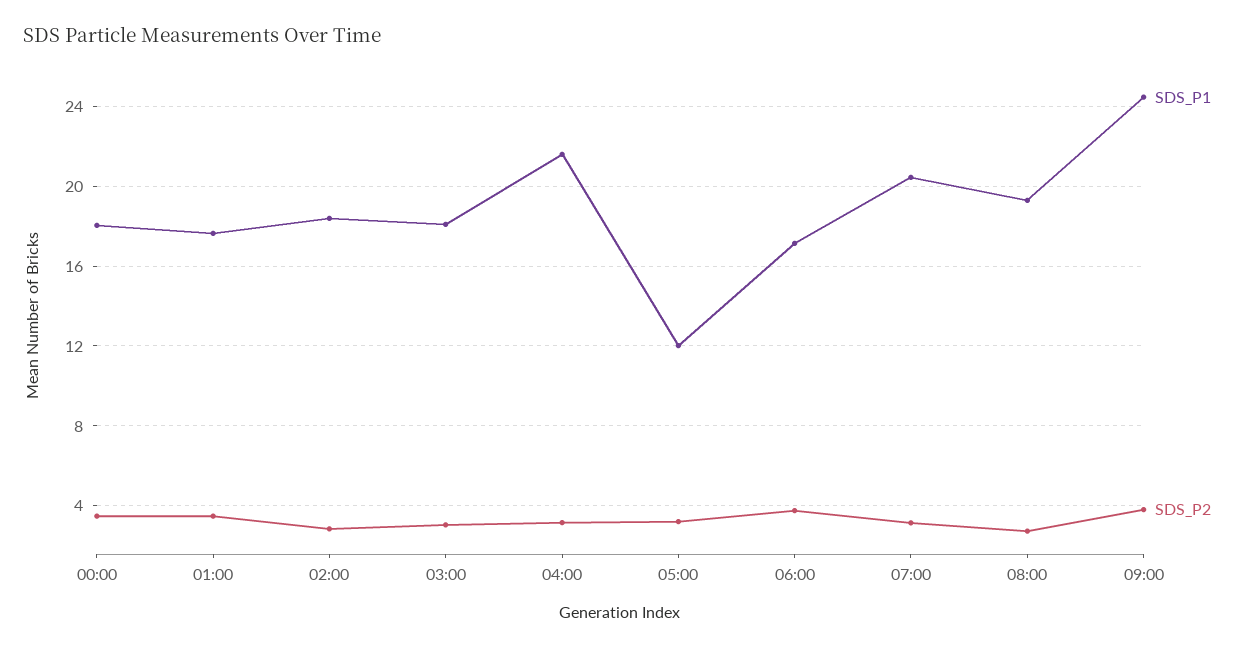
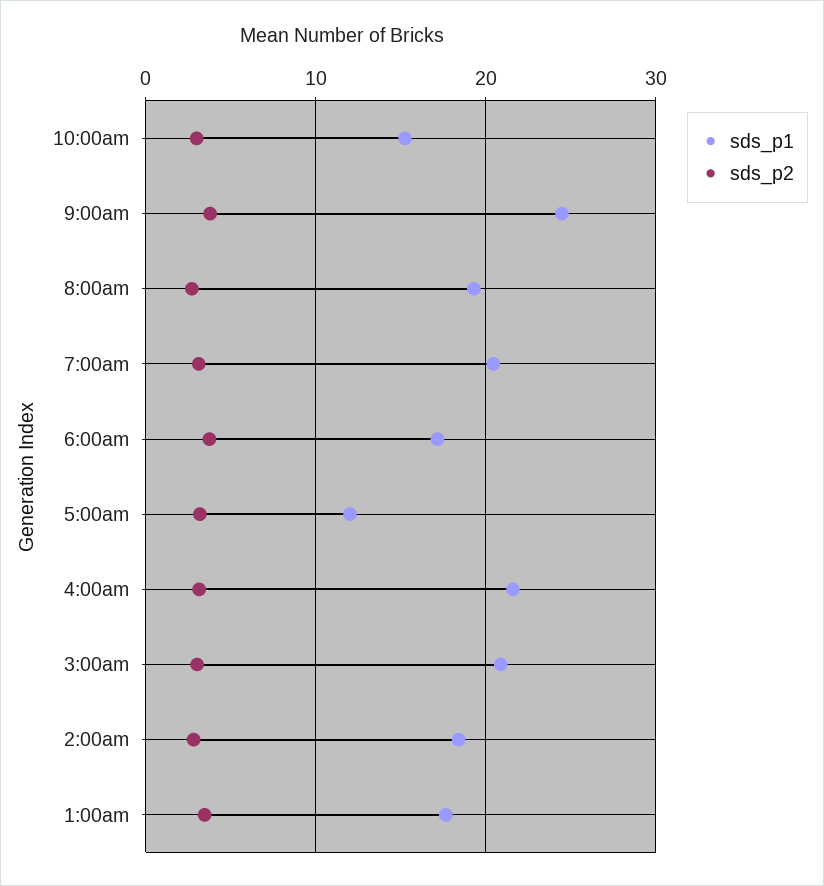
SDS_P1, 00:00: 18 -> none
SDS_P2, 00:00: 3.5 -> none
SDS_P1, 03:00: 18 -> 21
SDS_P1, 10:00am: none -> 15
SDS_P2, 10:00am: none -> 3

